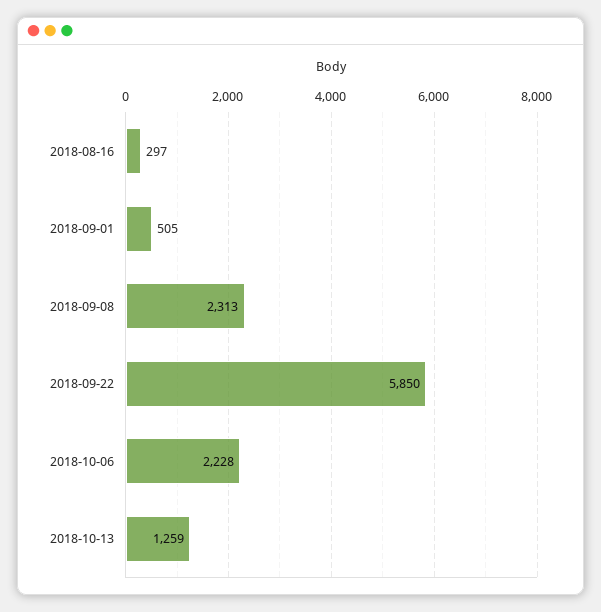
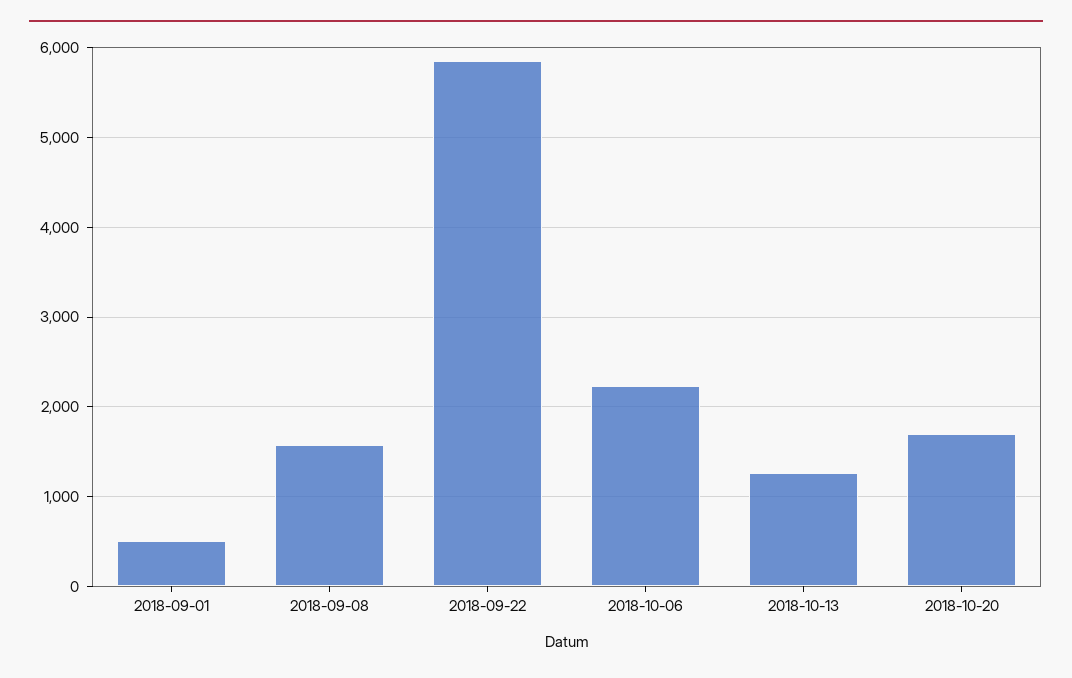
2018-08-16: 297 -> none
2018-09-08: 2313 -> 1600
2018-10-20: none -> 1700

